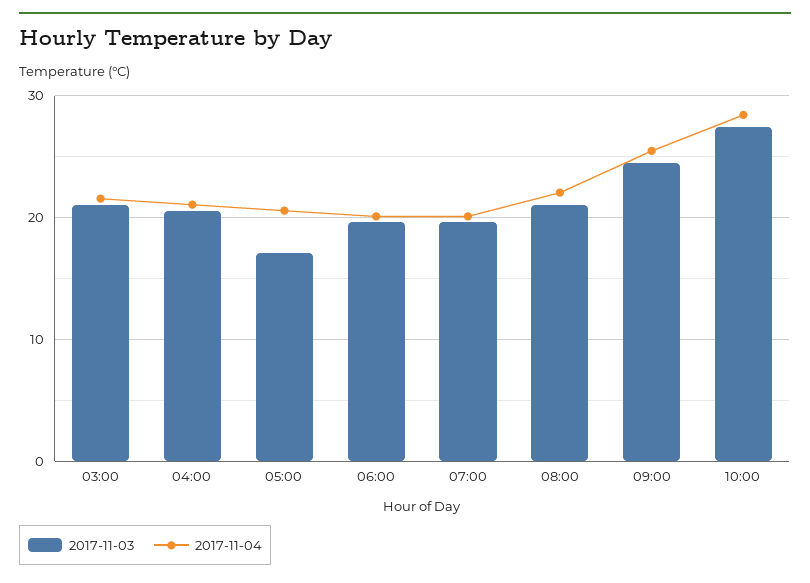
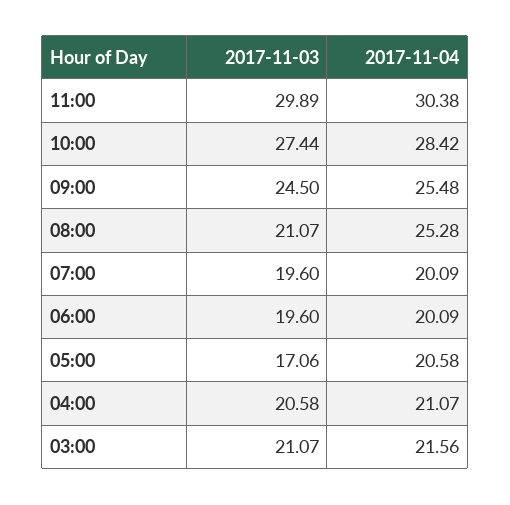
2017-11-04, 08:00: 22 -> 25.28
2017-11-03, 11:00: none -> 29.89
2017-11-04, 11:00: none -> 30.38

